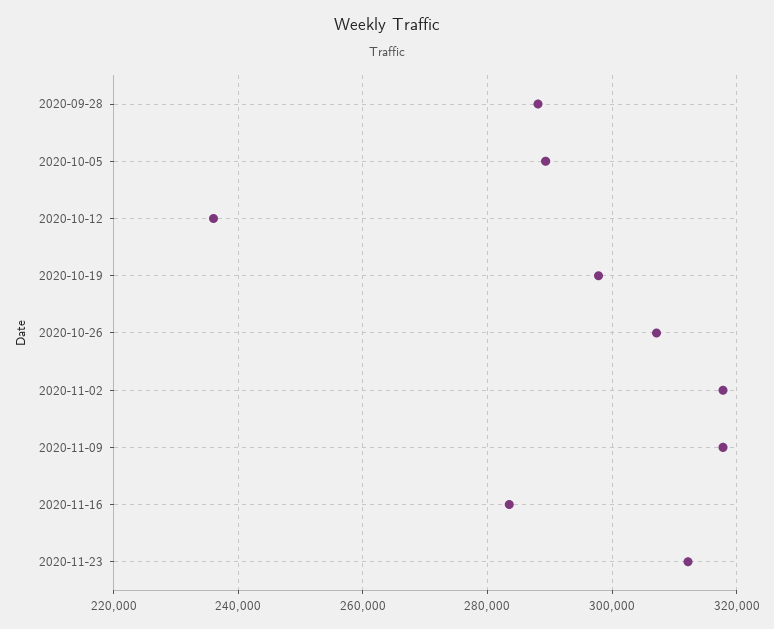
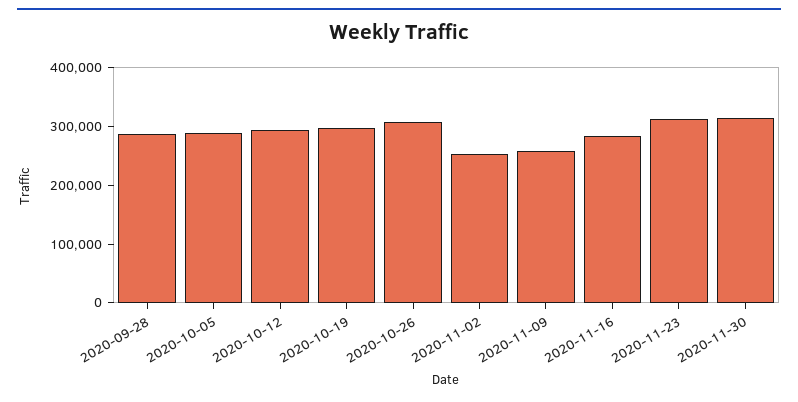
2020-10-12: 236000 -> 300000
2020-11-02: 318000 -> 260000
2020-11-09: 318000 -> 260000
2020-11-30: none -> 320000

